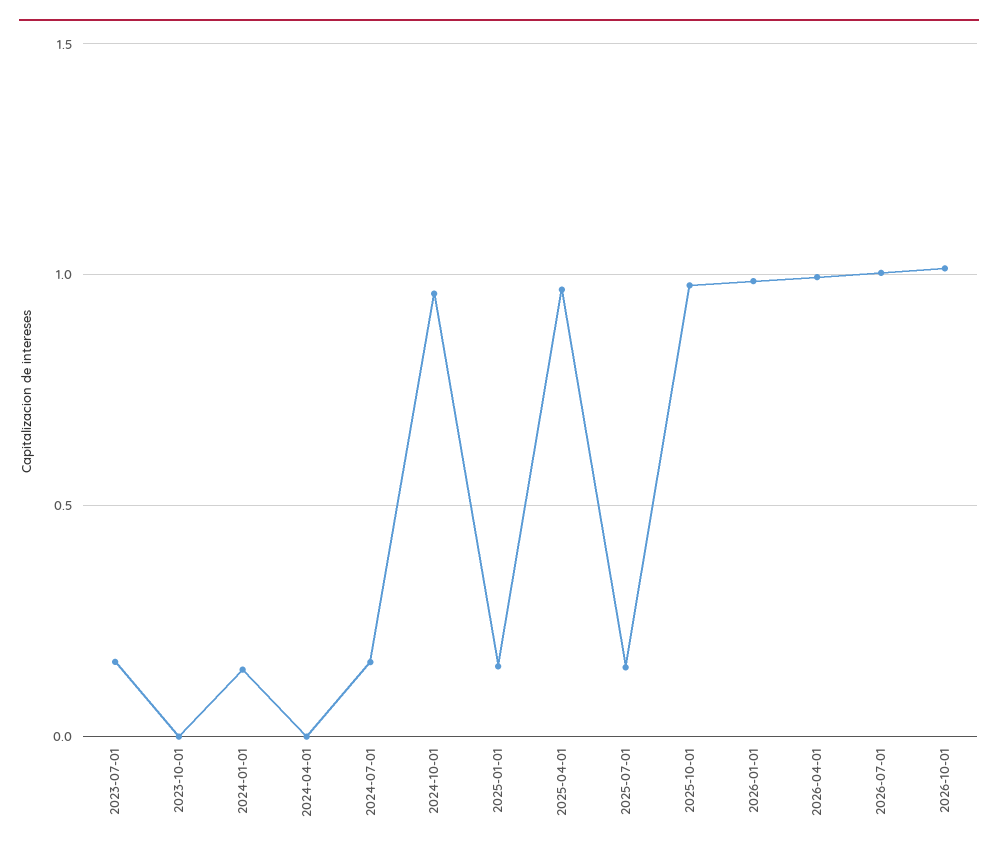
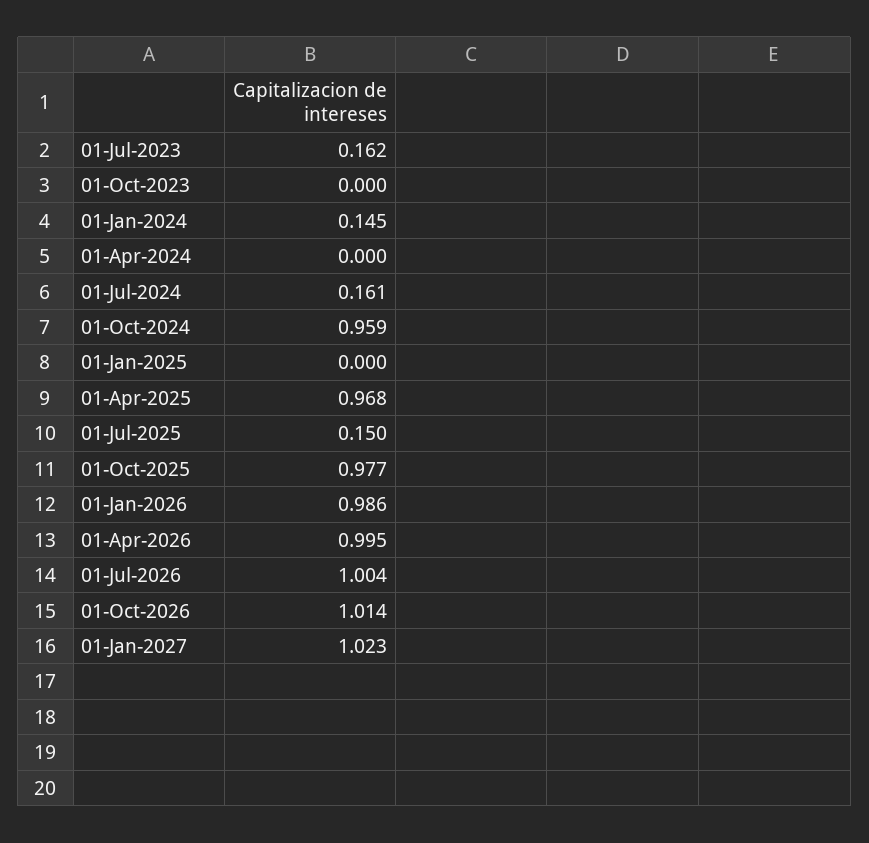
2025-01-01: 0.15 -> 0
01-Jan-2027: none -> 1.023

